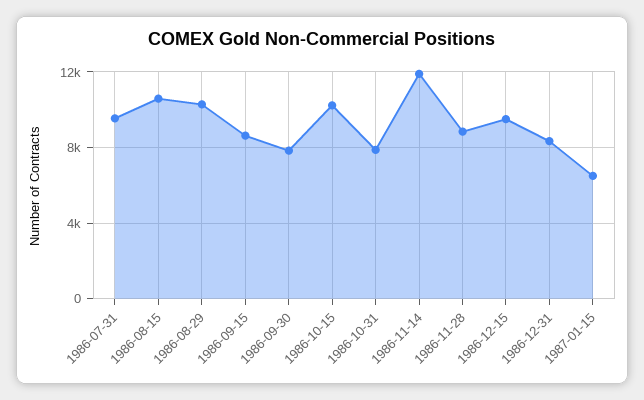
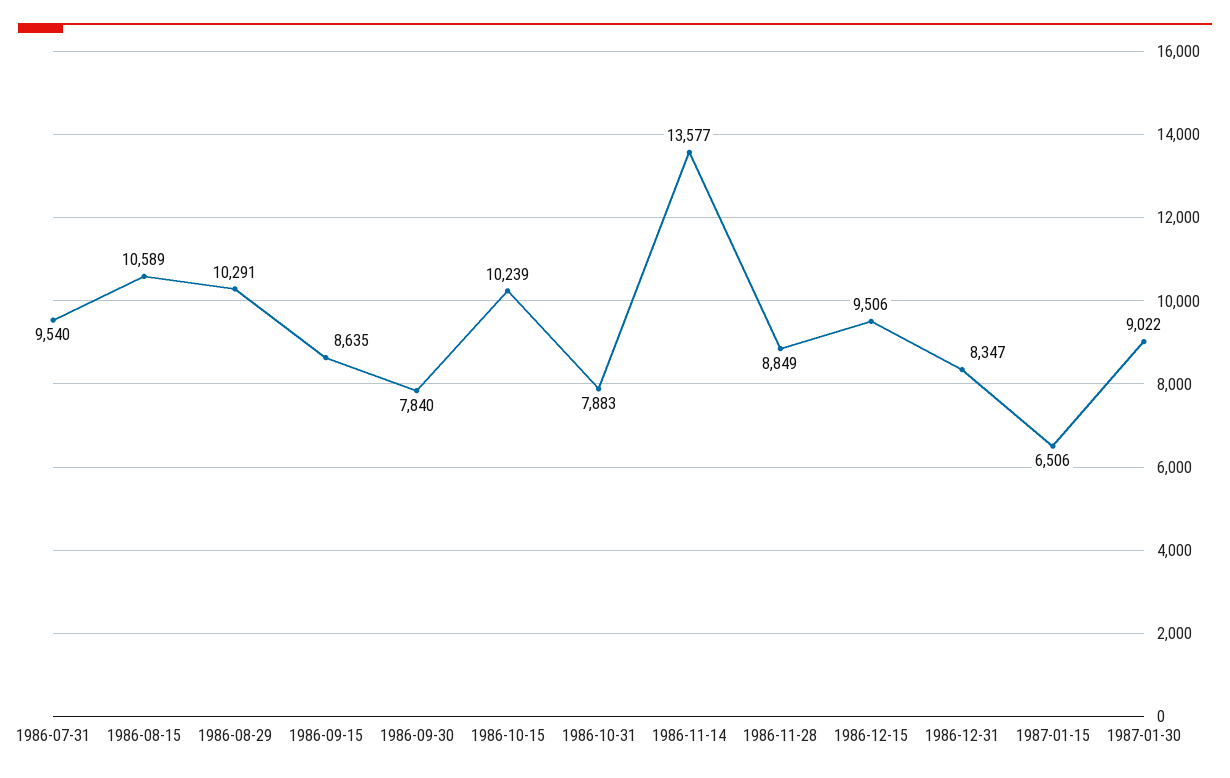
1986-11-14: 12000 -> 13577
1987-01-30: none -> 9022

